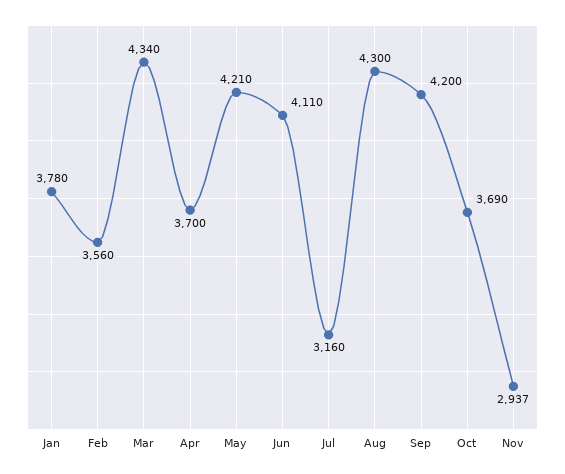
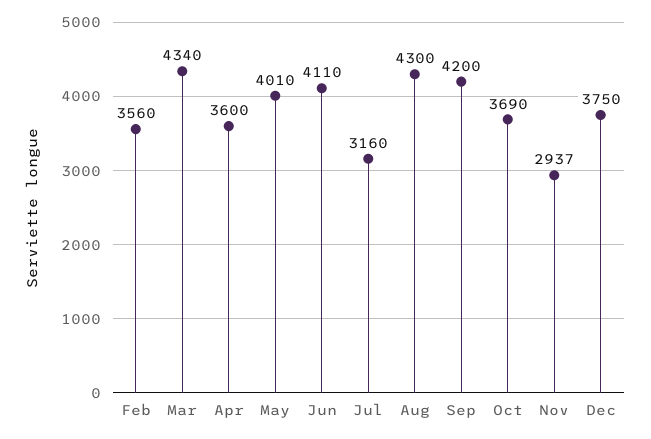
Jan: 3780 -> none
Apr: 3700 -> 3600
May: 4210 -> 4010
Dec: none -> 3750

